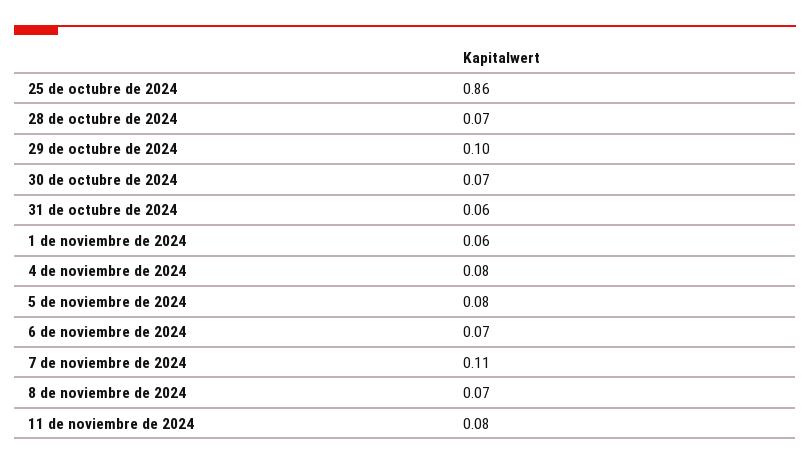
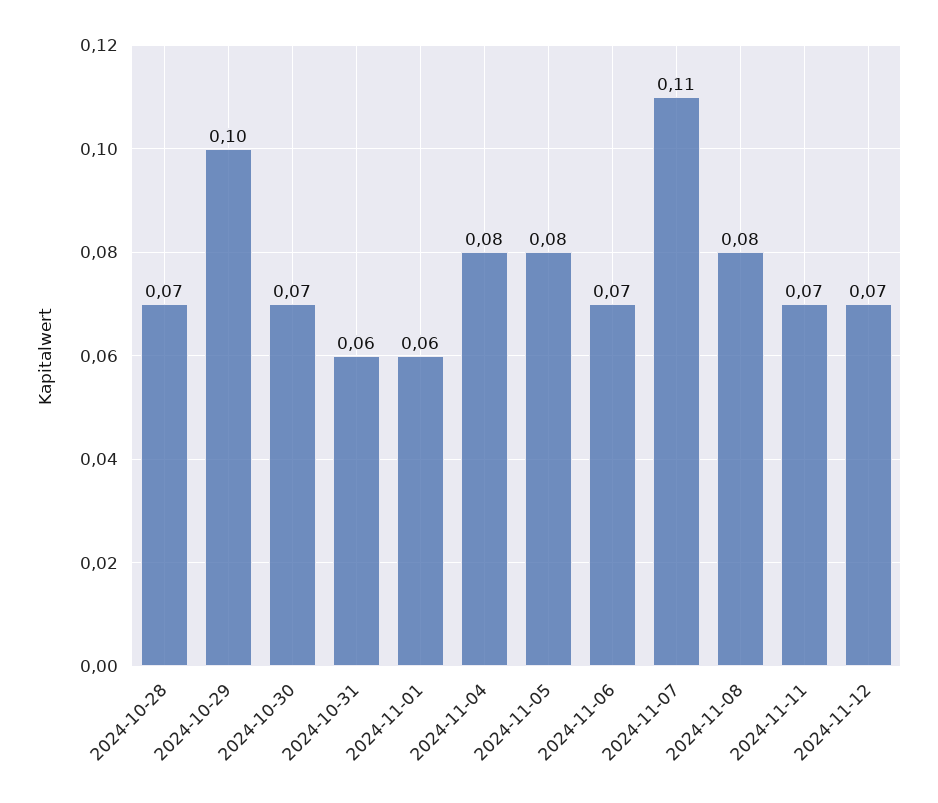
25 de octubre de 2024: 0.86 -> none
8 de noviembre de 2024: 0.07 -> 0.08
11 de noviembre de 2024: 0.08 -> 0.07
2024-11-12: none -> 0.07

